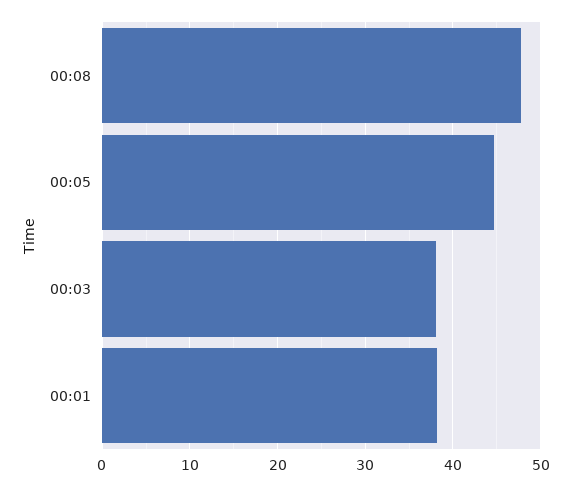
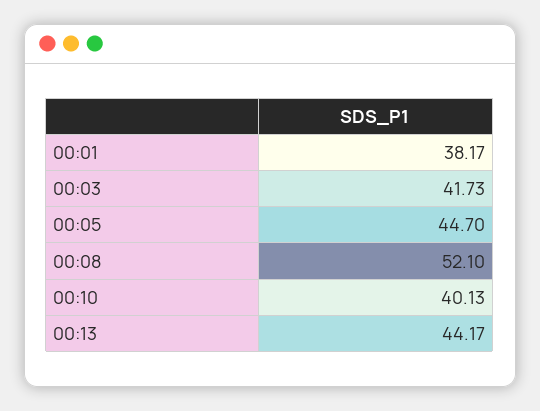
00:08: 48 -> 52.1
00:03: 38 -> 41.73
00:10: none -> 40.13
00:13: none -> 44.17

